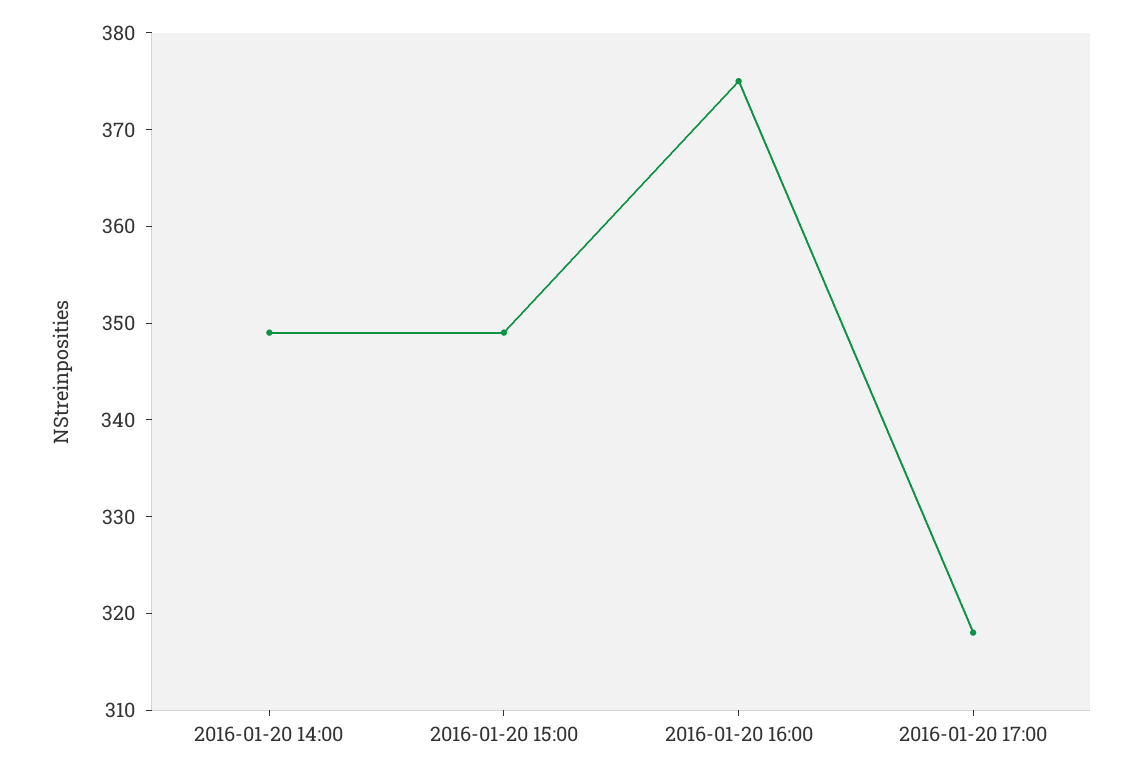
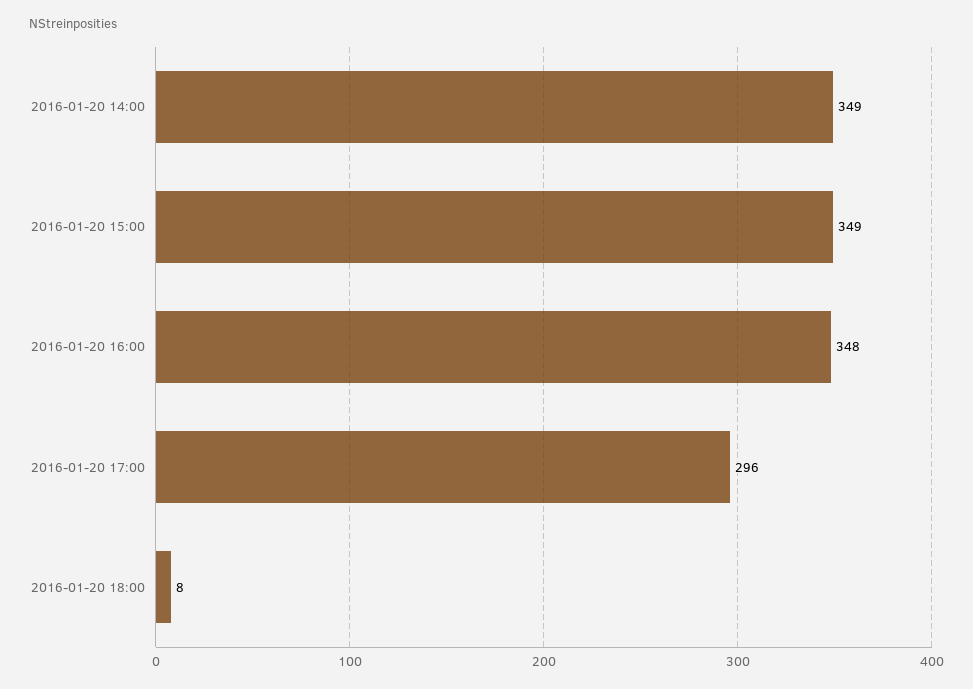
2016-01-20 16:00: 375 -> 348
2016-01-20 17:00: 318 -> 296
2016-01-20 18:00: none -> 8

